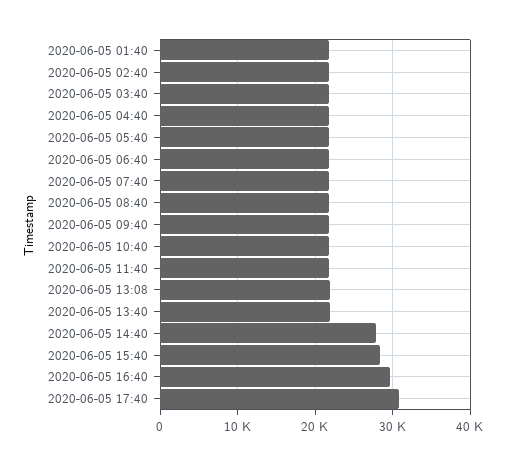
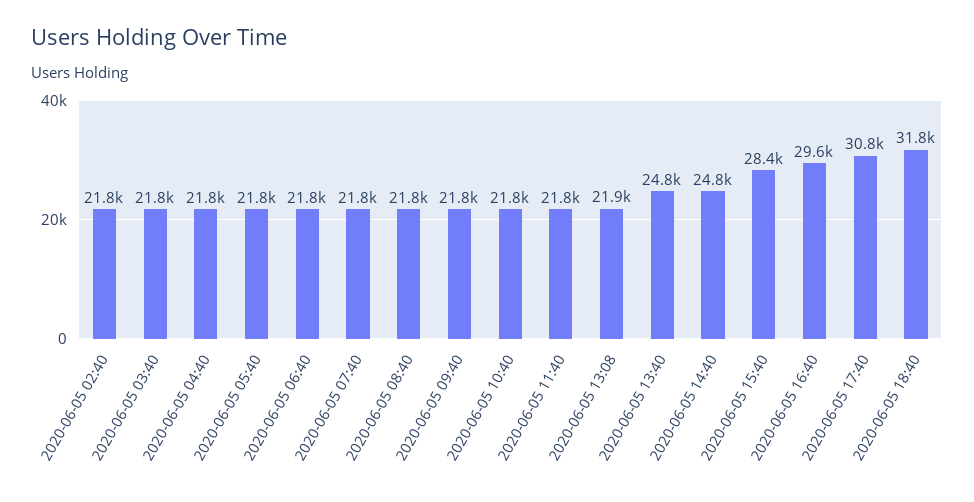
2020-06-05 01:40: 22000 -> none
2020-06-05 13:40: 22000 -> 24800
2020-06-05 14:40: 28000 -> 24800
2020-06-05 18:40: none -> 31800

